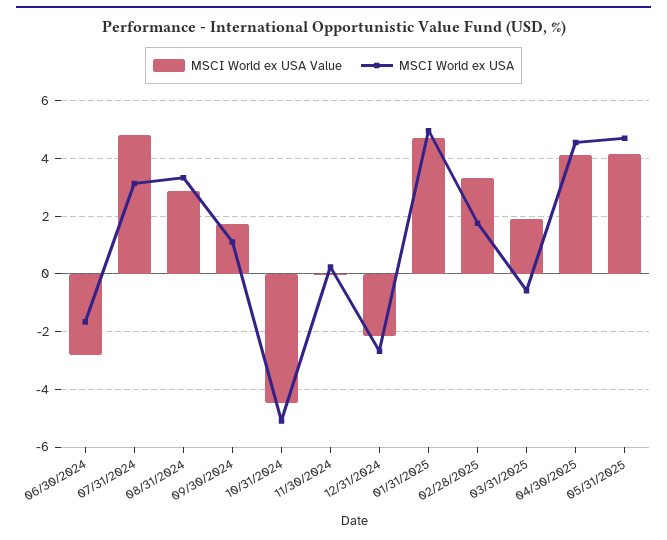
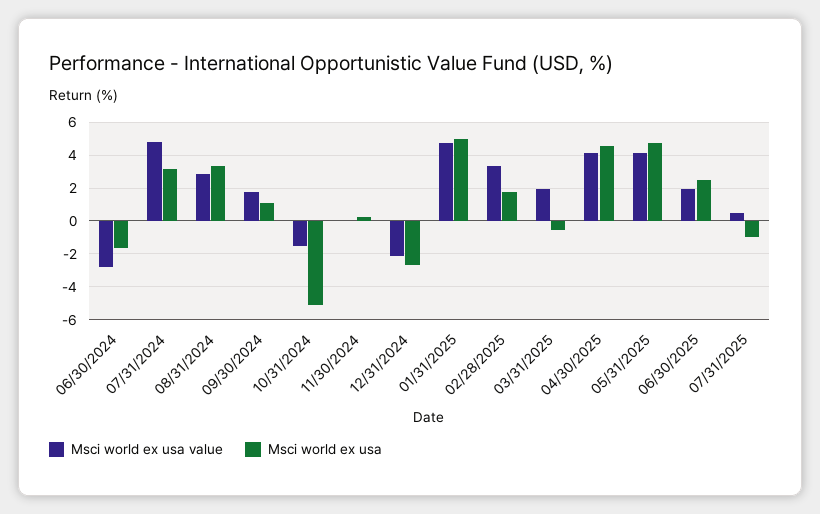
MSCI World ex USA Value, 10/31/2024: -4.5 -> -1.5
MSCI World ex USA Value, 06/30/2025: none -> 2
MSCI World ex USA, 06/30/2025: none -> 2.5
MSCI World ex USA Value, 07/31/2025: none -> 0.5
MSCI World ex USA, 07/31/2025: none -> -1

